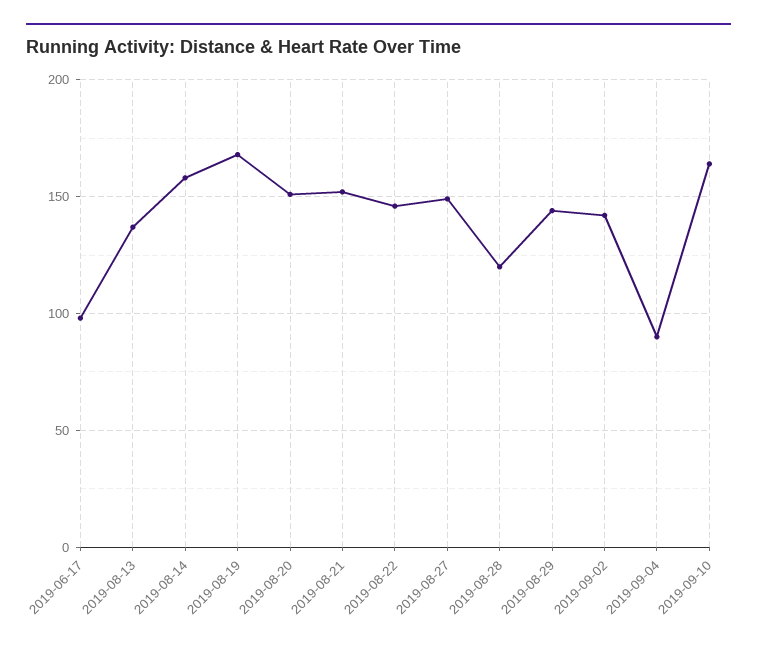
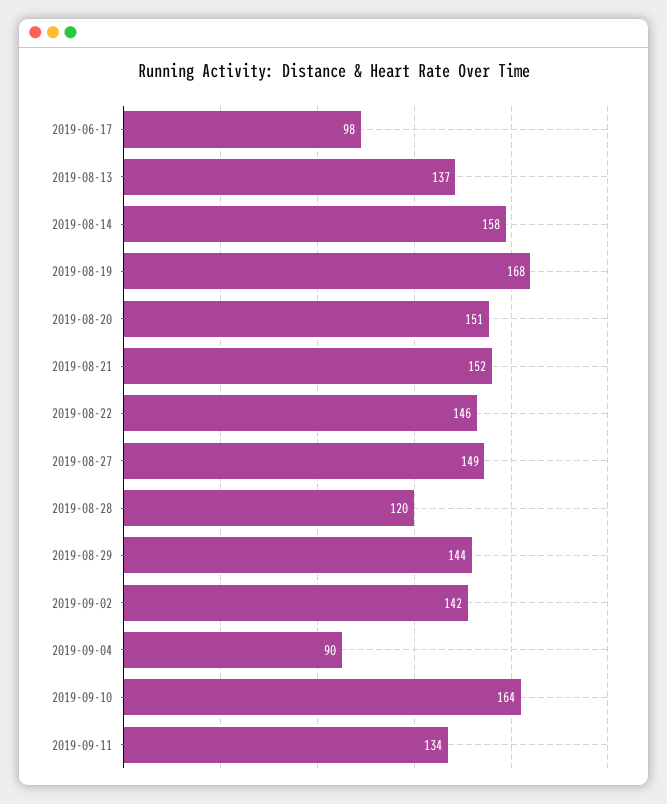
2019-09-11: none -> 134

